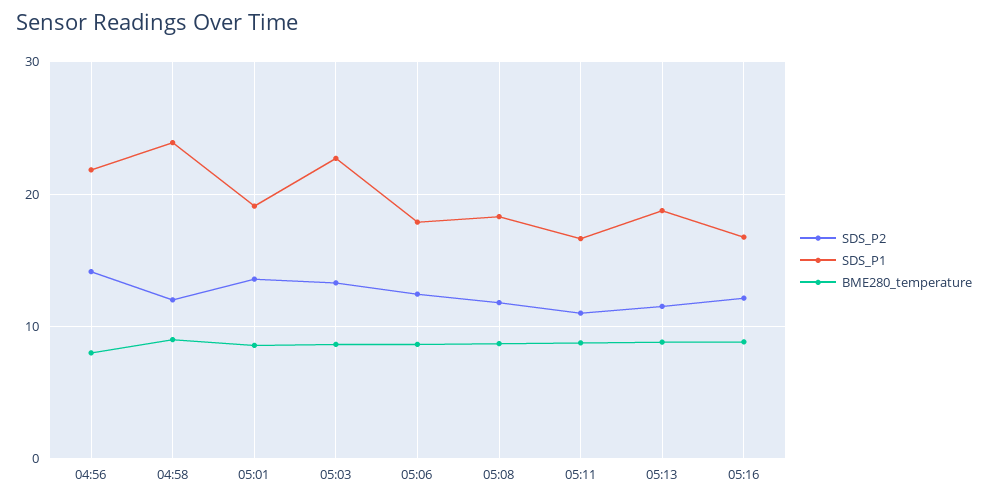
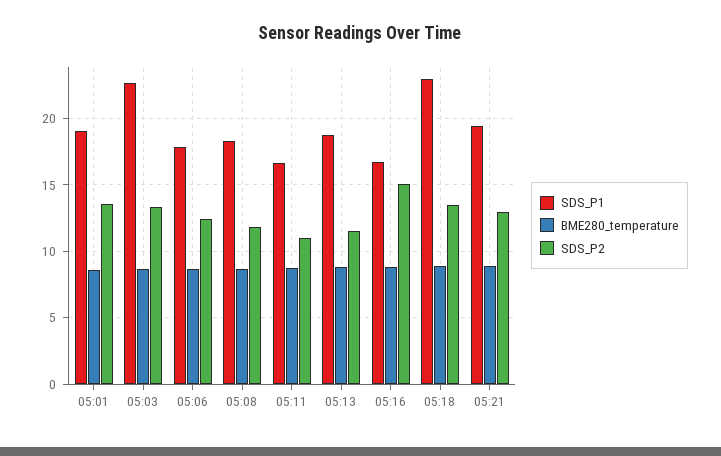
SDS_P2, 04:56: 14 -> none
SDS_P1, 04:56: 22 -> none
BME280_temperature, 04:56: 8 -> none
SDS_P2, 04:58: 12 -> none
SDS_P1, 04:58: 24 -> none
BME280_temperature, 04:58: 9 -> none
SDS_P2, 05:16: 12 -> 15
SDS_P1, 05:18: none -> 23
BME280_temperature, 05:18: none -> 9
SDS_P2, 05:18: none -> 13.5
SDS_P1, 05:21: none -> 19.5
BME280_temperature, 05:21: none -> 9
SDS_P2, 05:21: none -> 13

